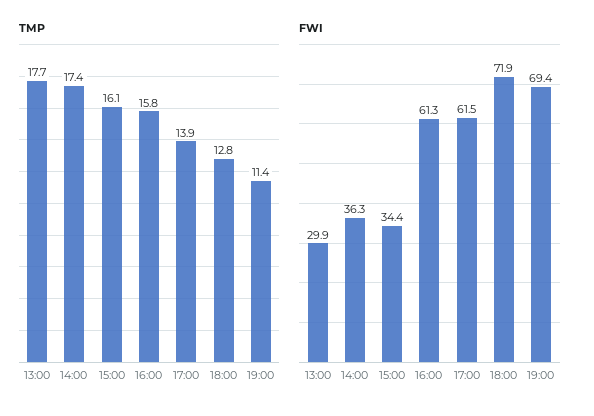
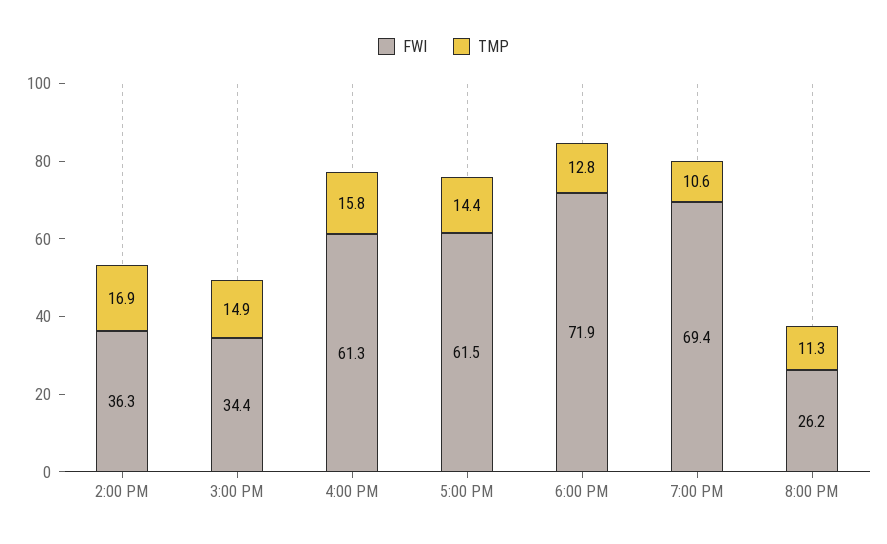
TMP, 13:00: 17.7 -> none
TMP, 14:00: 17.4 -> 16.9
TMP, 15:00: 16.1 -> 14.9
TMP, 17:00: 13.9 -> 14.4
TMP, 19:00: 11.4 -> 10.6
FWI, 13:00: 29.9 -> none
FWI, 8:00 PM: none -> 26.2
TMP, 8:00 PM: none -> 11.3

